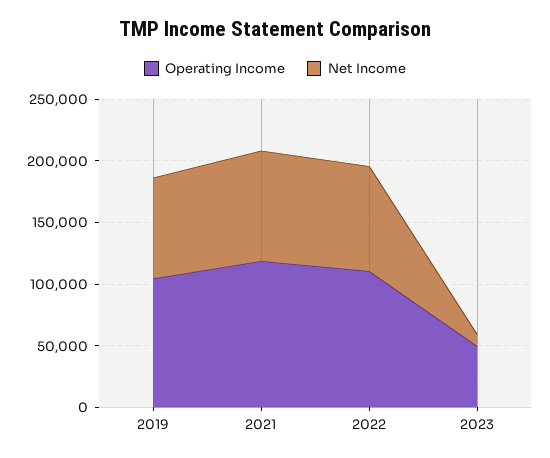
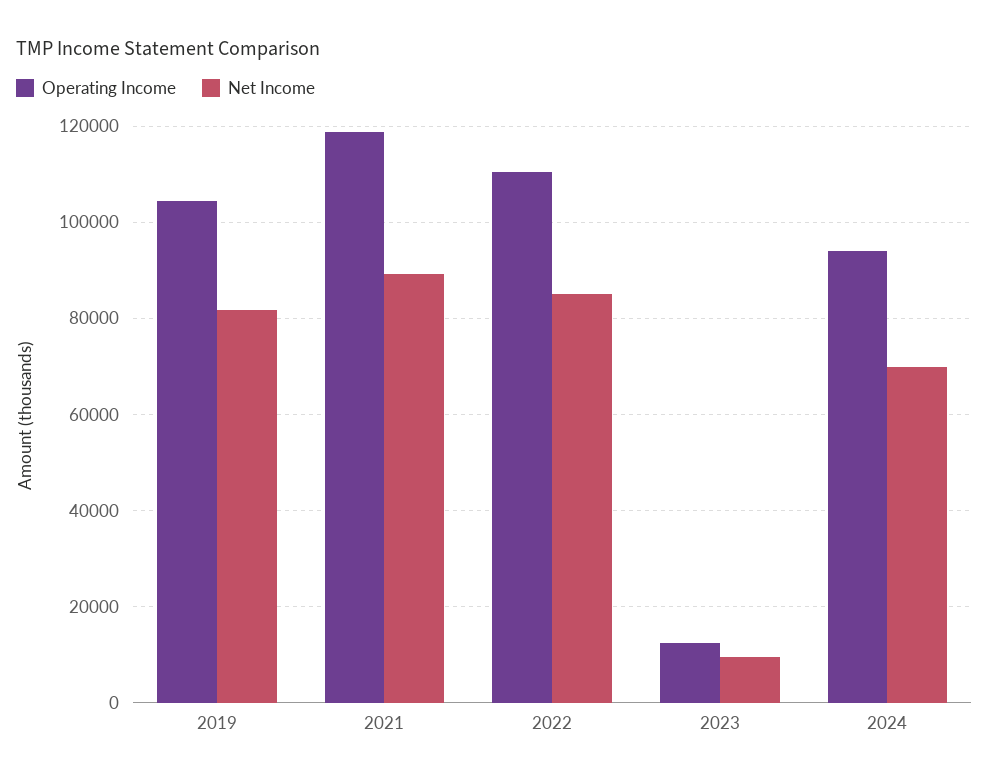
Operating Income, 2023: 50000 -> 12000
Operating Income, 2024: none -> 94000
Net Income, 2024: none -> 70000

